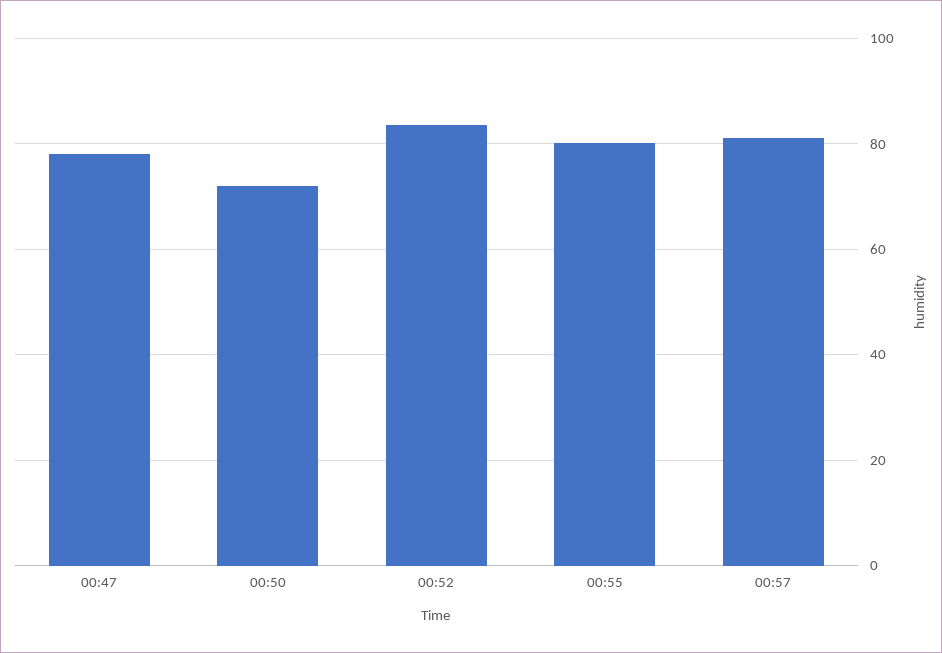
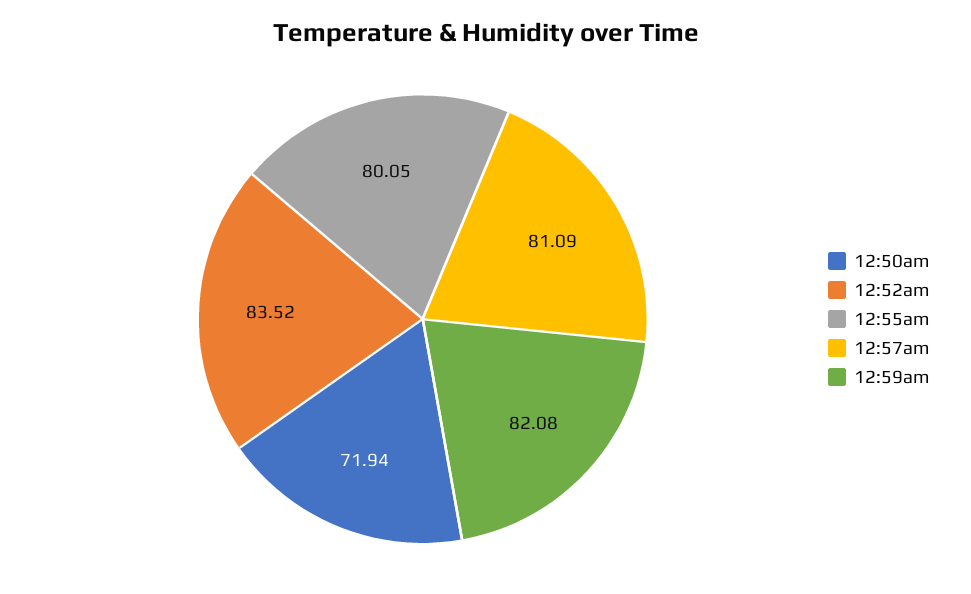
00:47: 78 -> none
12:59am: none -> 82.08

